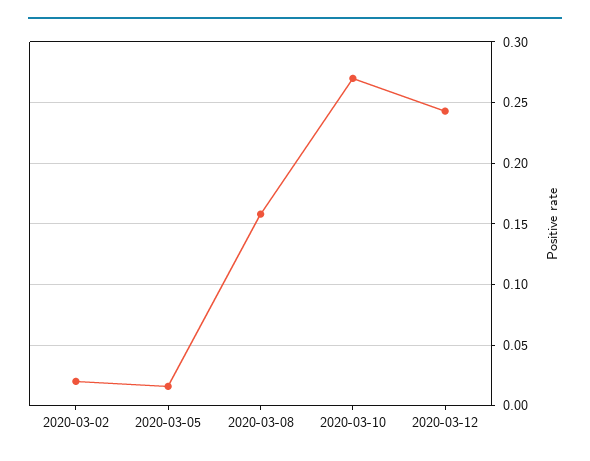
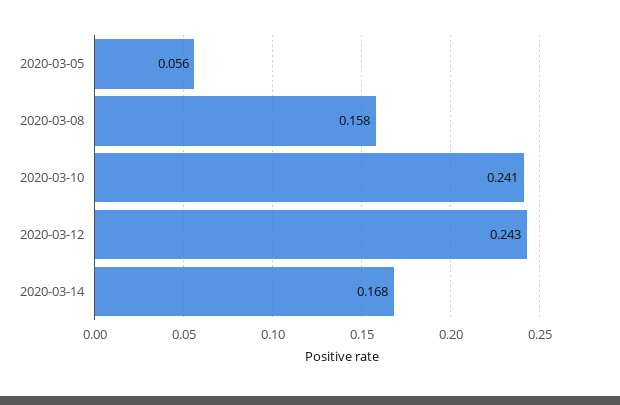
2020-03-02: 0.02 -> none
2020-03-05: 0.015 -> 0.056
2020-03-10: 0.27 -> 0.241
2020-03-14: none -> 0.168

